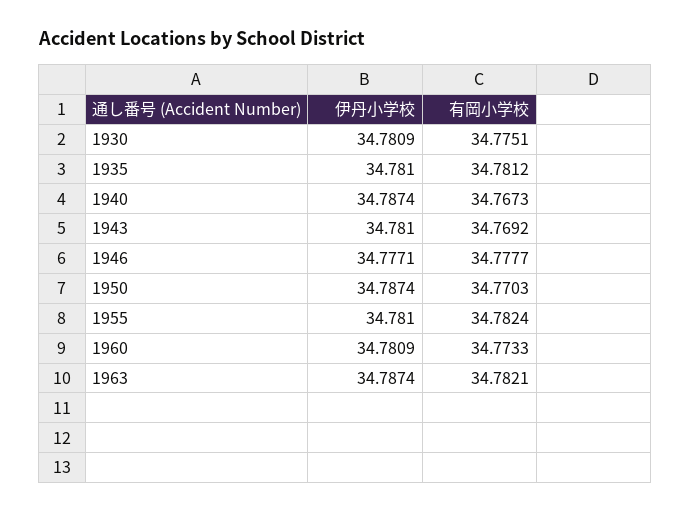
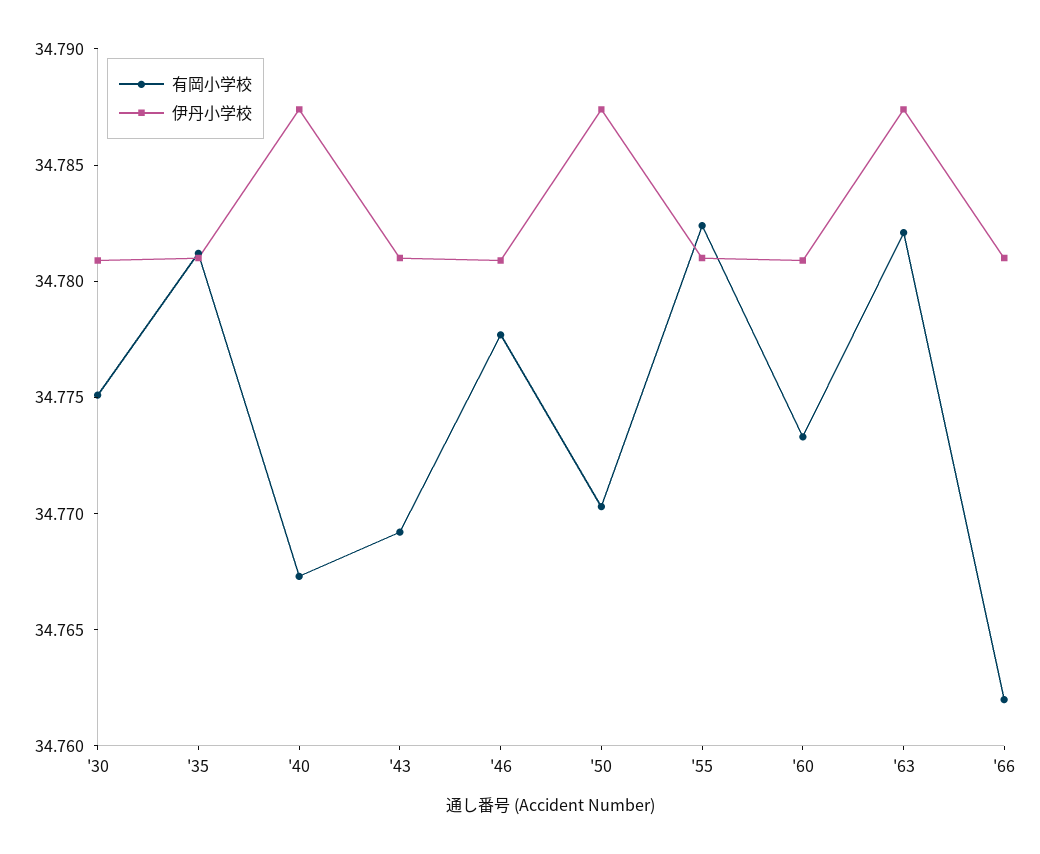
伊丹小学校, 1946: 34.7771 -> 34.781
有岡小学校, '66: none -> 34.762
伊丹小学校, '66: none -> 34.781

